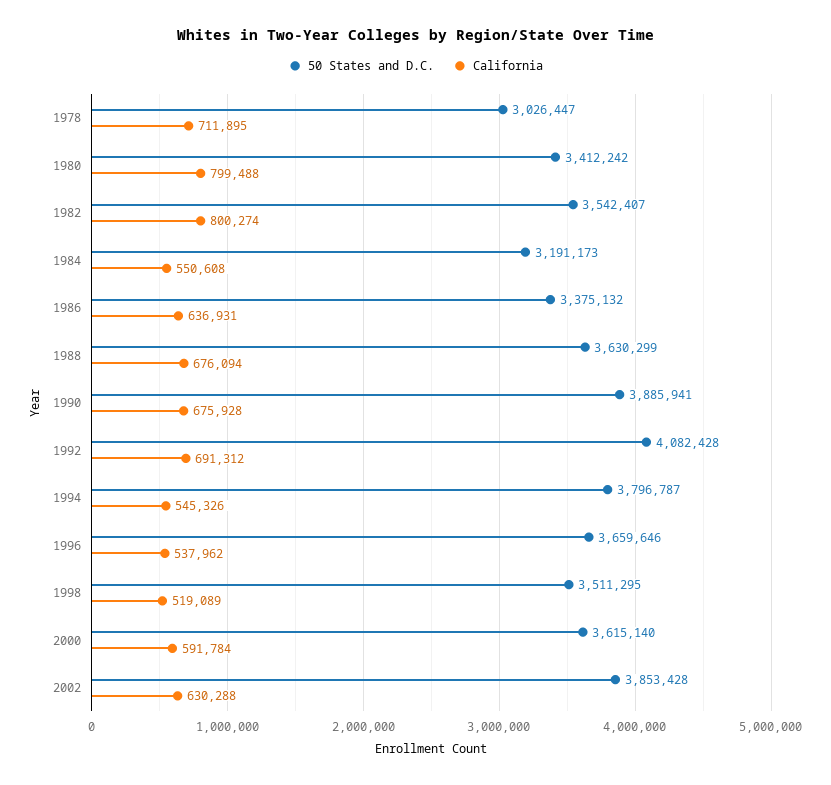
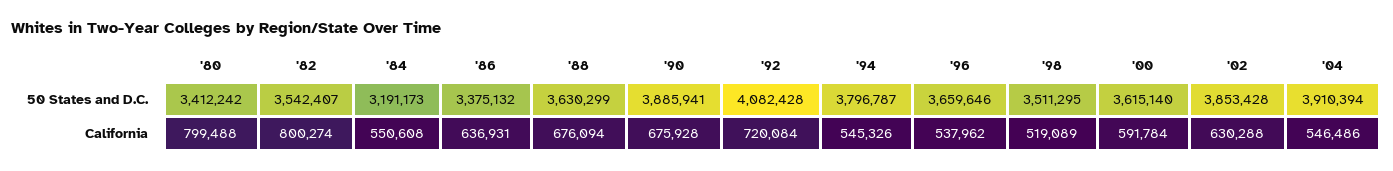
50 States and D.C., 1978: 3026447 -> none
California, 1978: 711895 -> none
California, 1992: 691312 -> 720084
50 States and D.C., '04: none -> 3910394
California, '04: none -> 546486

